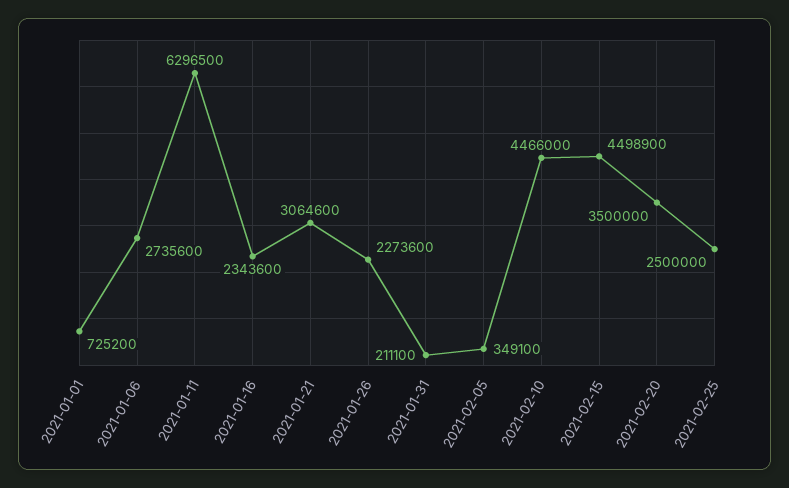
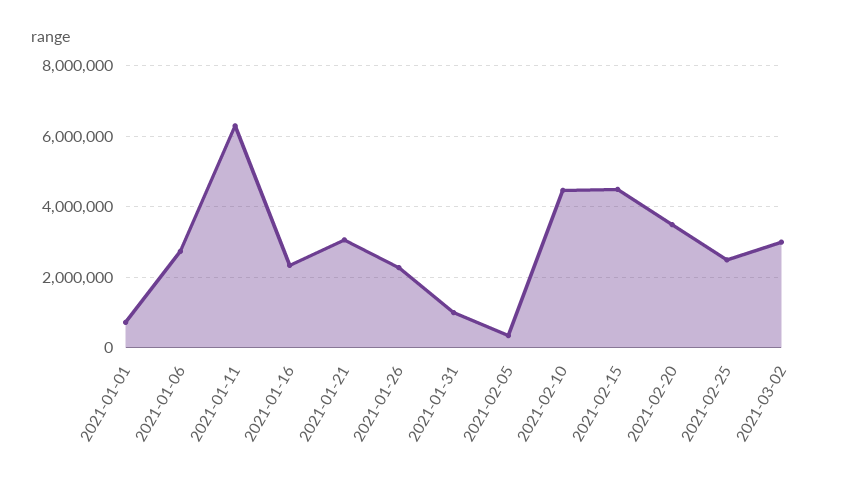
2021-01-31: 211100 -> 1000000
2021-03-02: none -> 3000000

